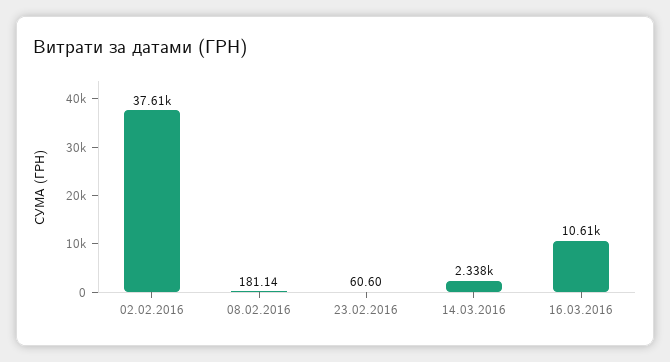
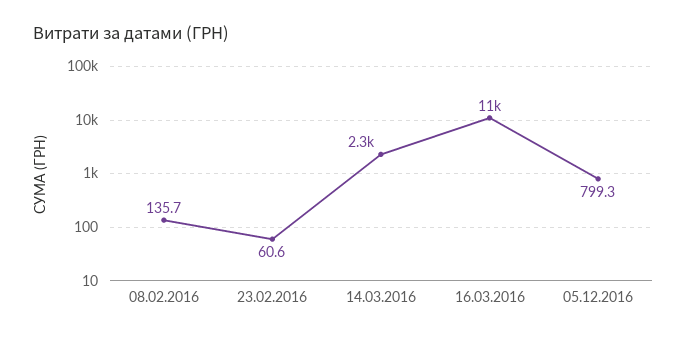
02.02.2016: 37610 -> none
08.02.2016: 181.14 -> 135.7
05.12.2016: none -> 799.3

